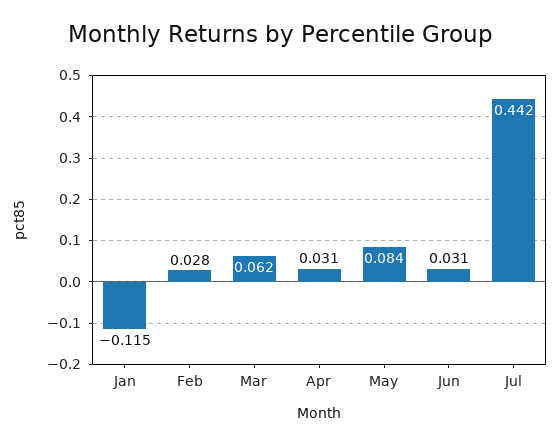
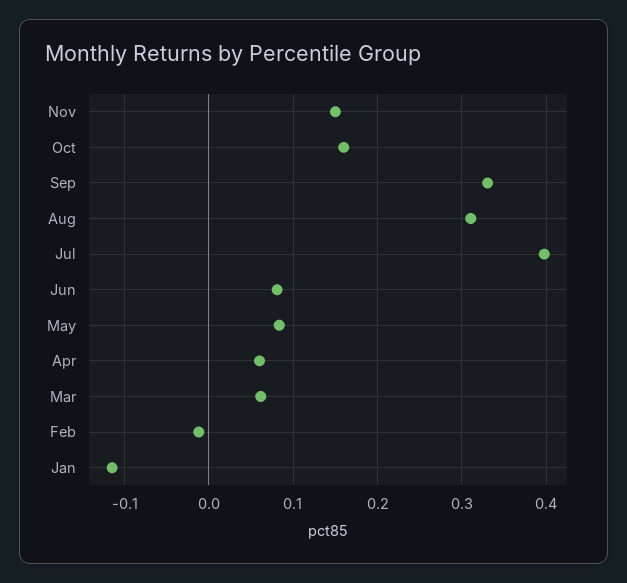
Feb: 0.028 -> -0.01
Apr: 0.031 -> 0.06
Jun: 0.031 -> 0.08
Jul: 0.442 -> 0.4
Nov: none -> 0.15
Oct: none -> 0.16
Sep: none -> 0.33
Aug: none -> 0.31

